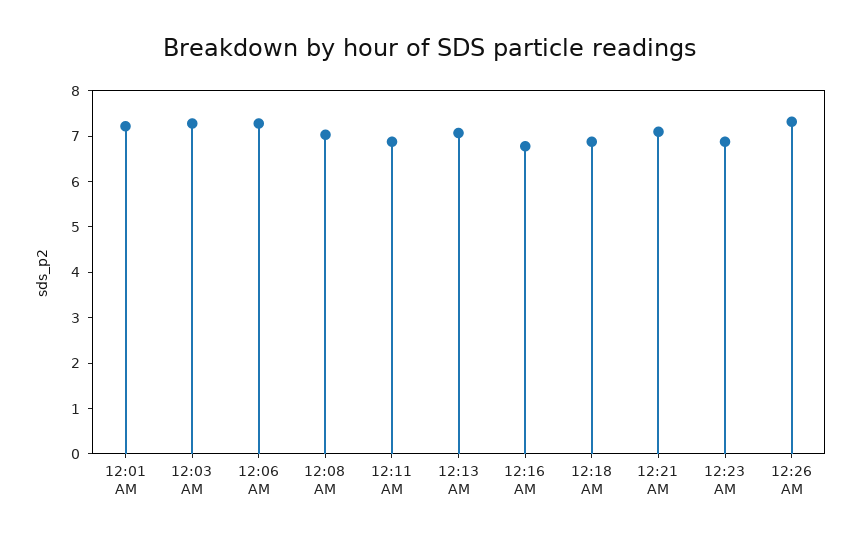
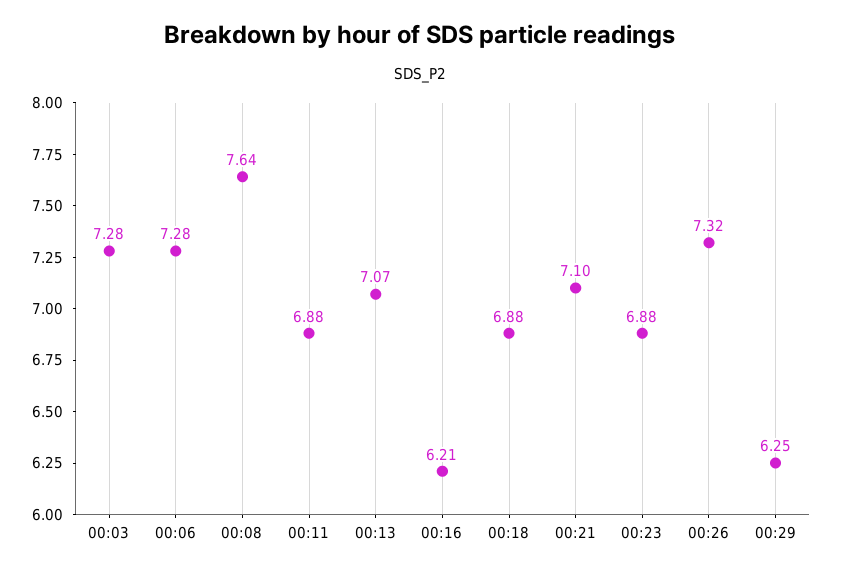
12:01 AM: 7.2 -> none
12:08 AM: 7 -> 7.64
12:16 AM: 6.8 -> 6.21
00:29: none -> 6.25

